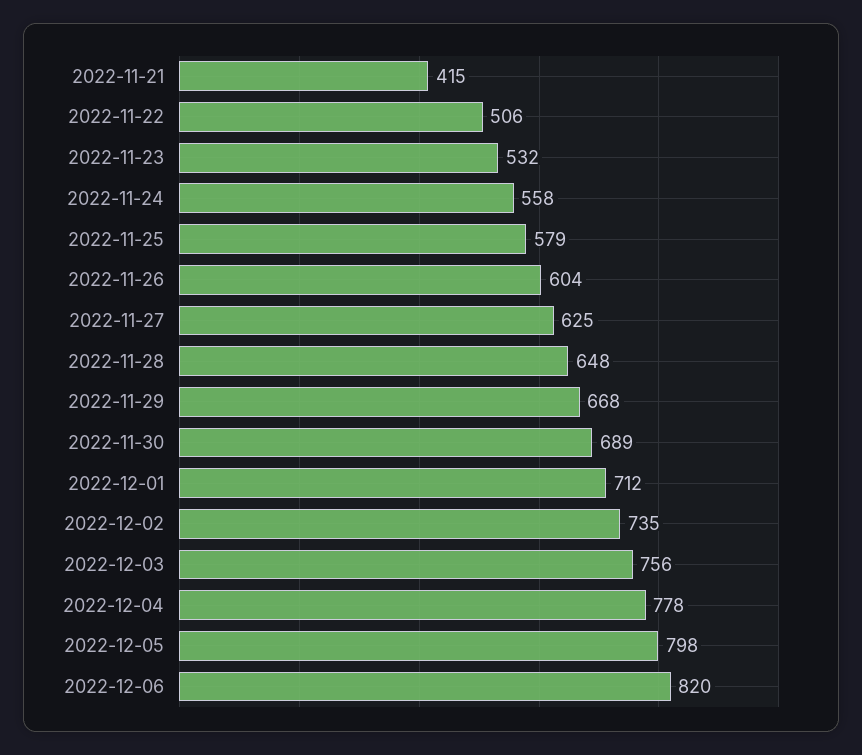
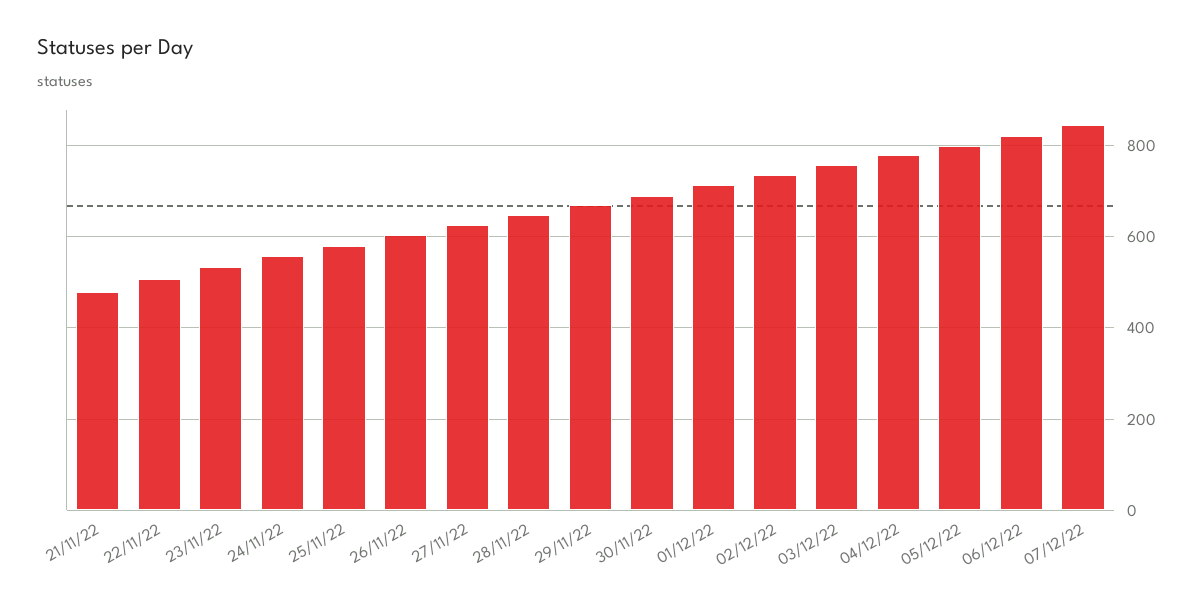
2022-11-21: 415 -> 480
07/12/22: none -> 840

